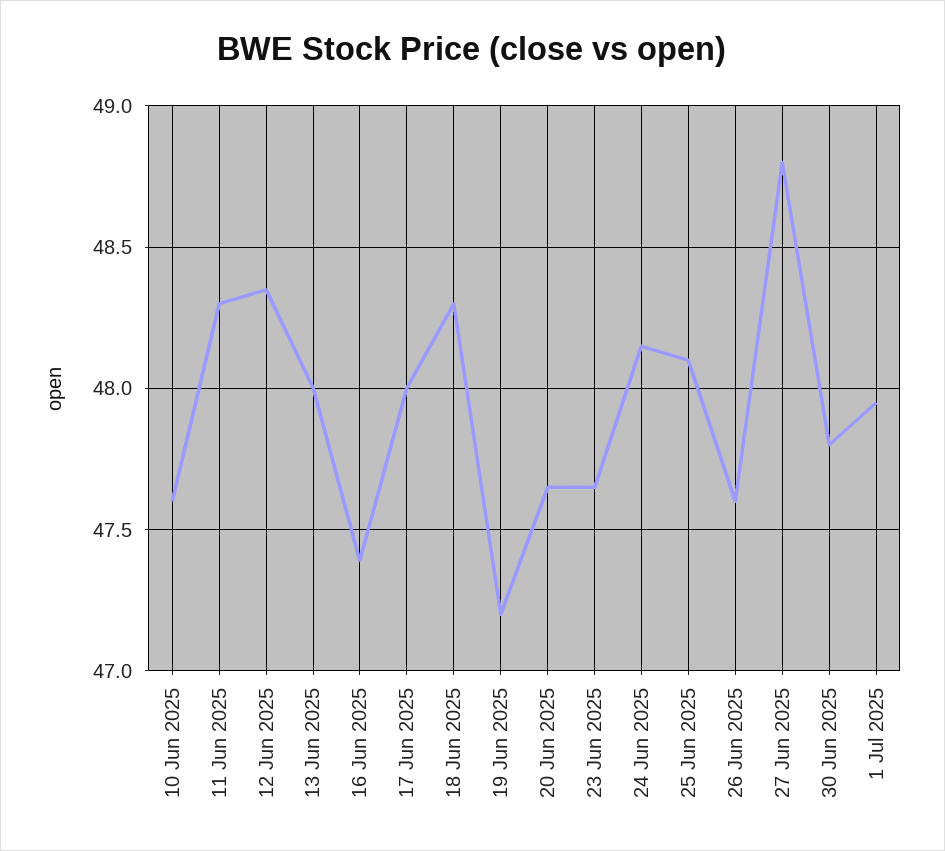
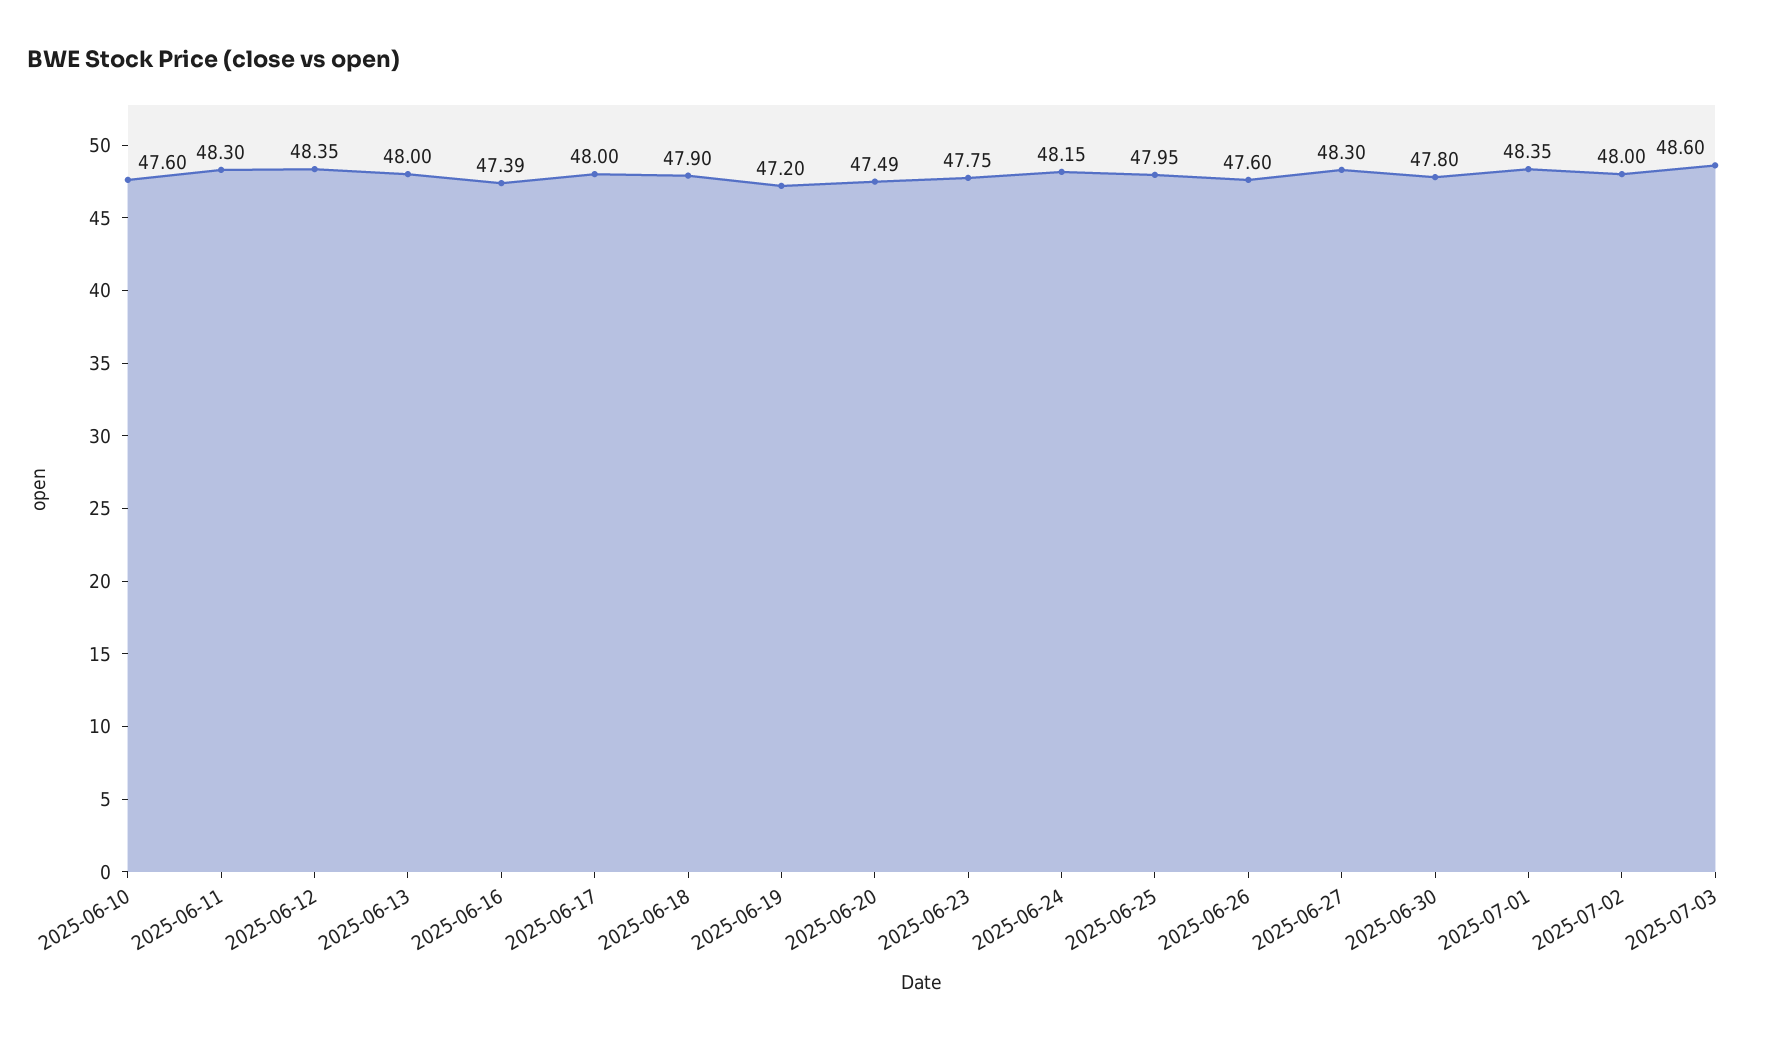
18 Jun 2025: 48.3 -> 47.9
20 Jun 2025: 47.65 -> 47.49
23 Jun 2025: 47.65 -> 47.75
25 Jun 2025: 48.1 -> 47.95
27 Jun 2025: 48.8 -> 48.3
1 Jul 2025: 47.95 -> 48.35
2025-07-02: none -> 48
2025-07-03: none -> 48.6

